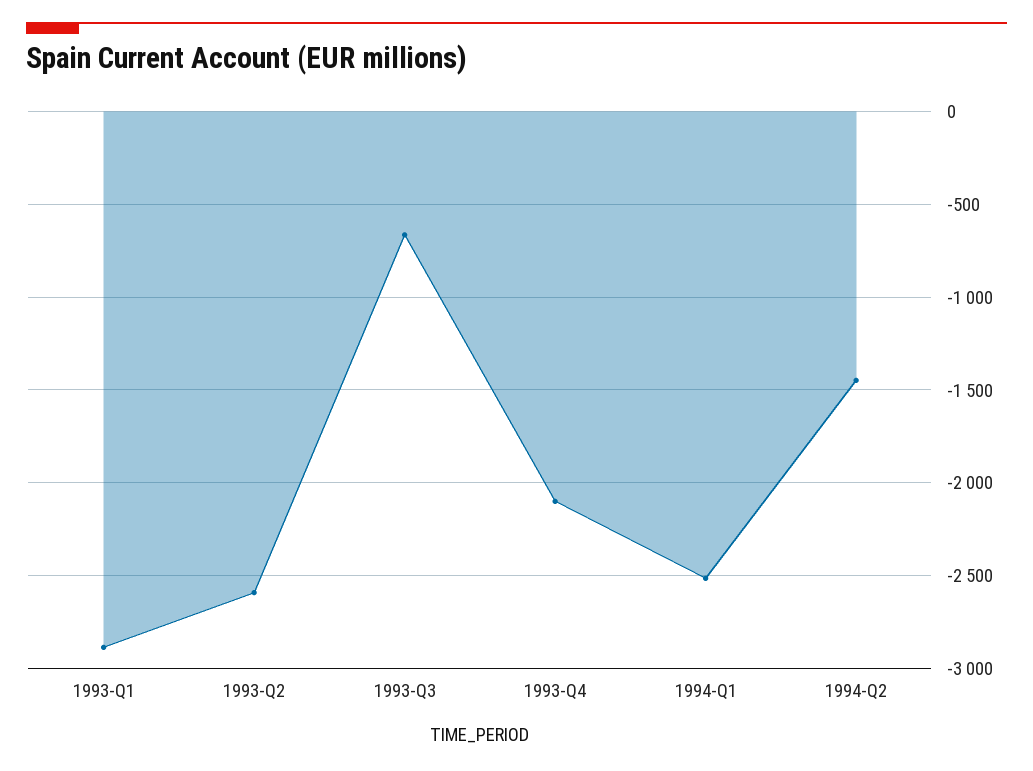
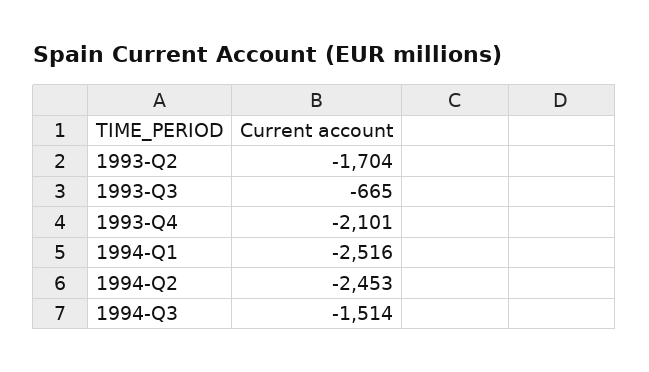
1993-Q1: -2900 -> none
1993-Q2: -2600 -> -1704
1994-Q2: -1450 -> -2453
1994-Q3: none -> -1514

